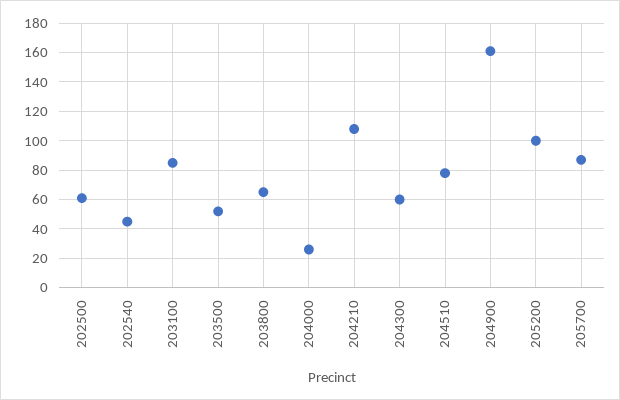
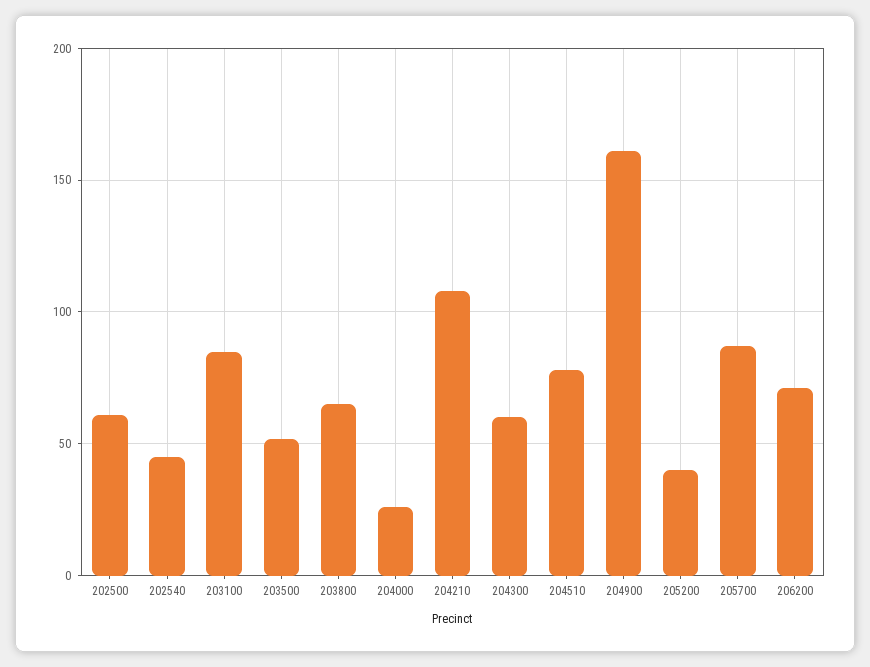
205200: 100 -> 40
206200: none -> 70

